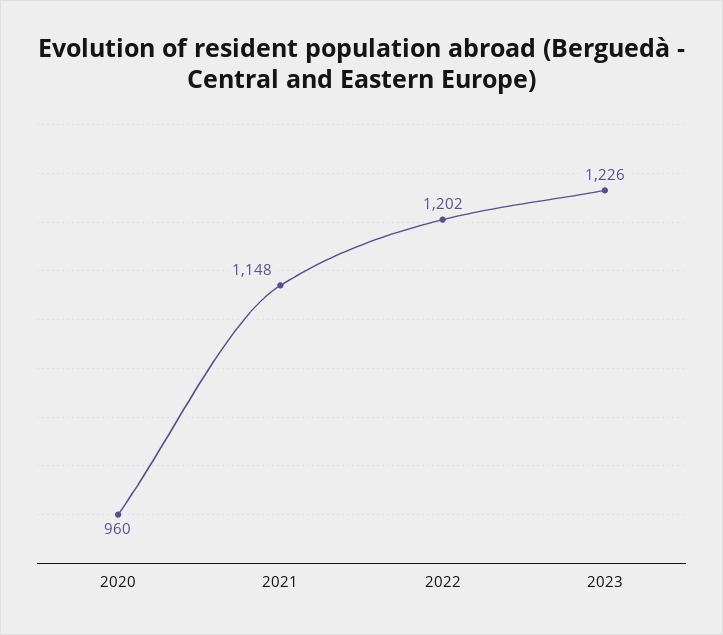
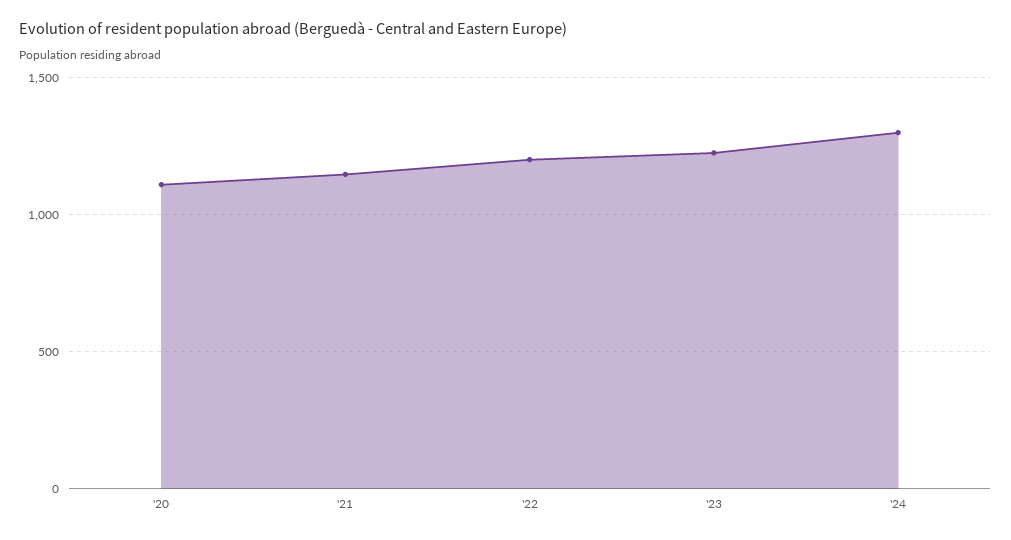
2020: 960 -> 1100
'24: none -> 1300

